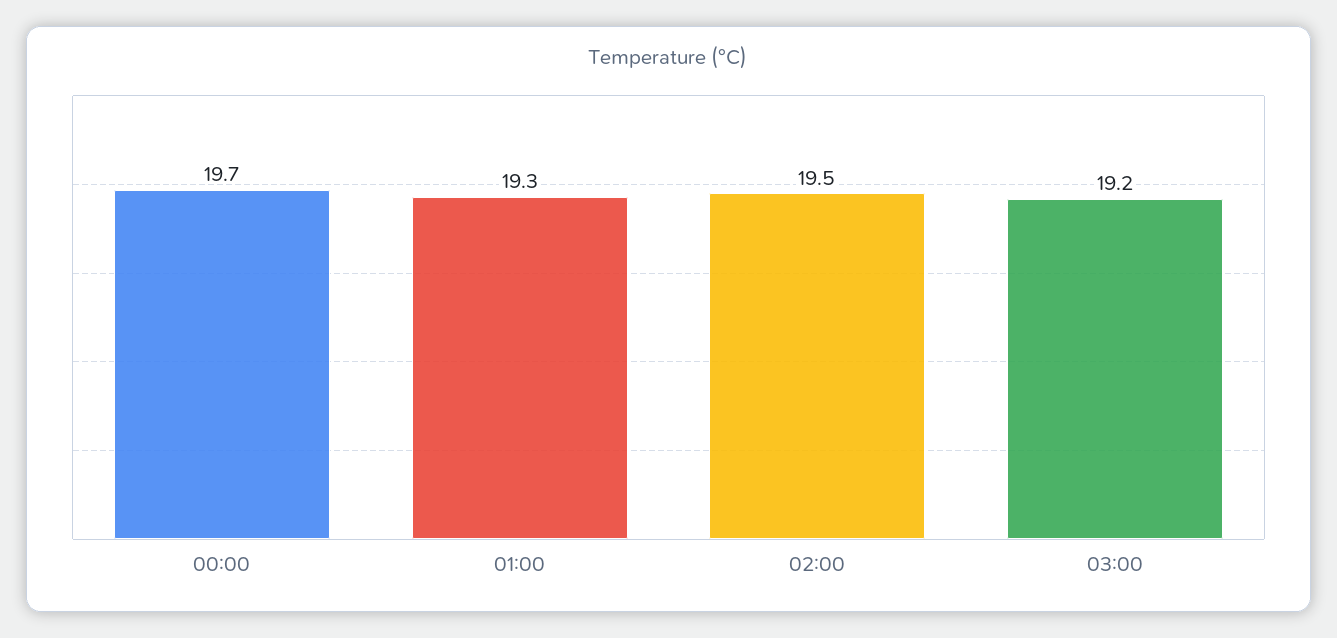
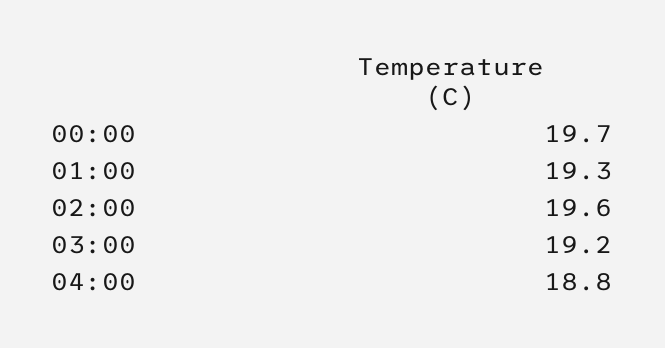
02:00: 19.5 -> 19.6
04:00: none -> 18.8

